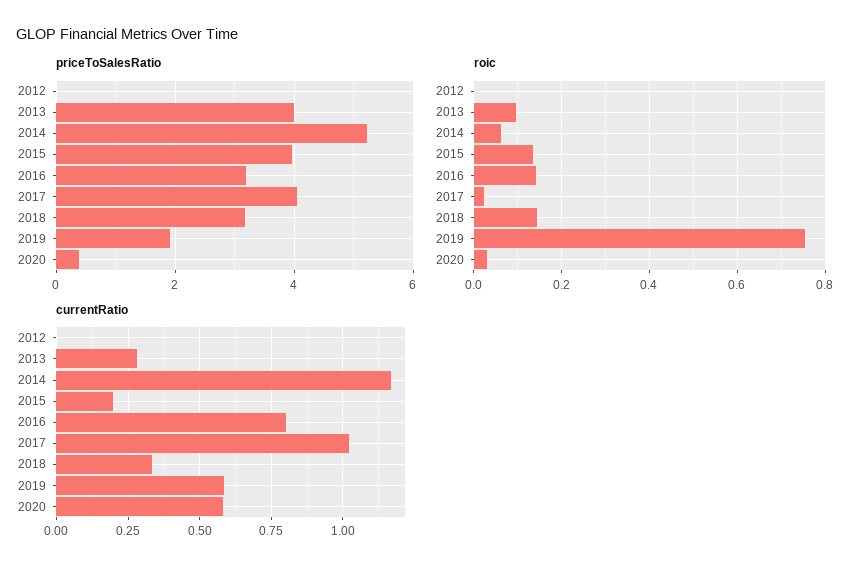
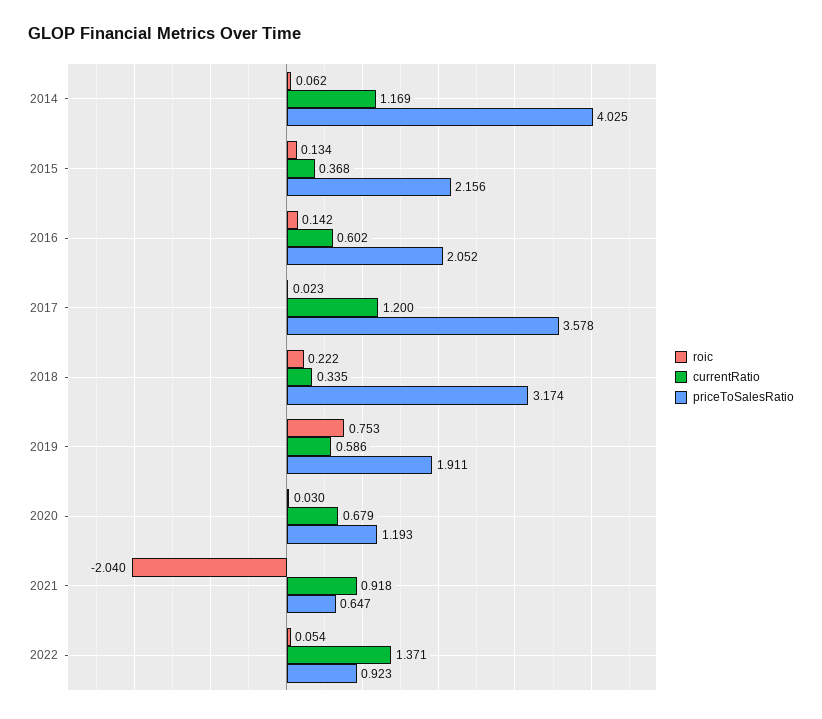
priceToSalesRatio, 2012: 0 -> none
priceToSalesRatio, 2013: 4 -> none
priceToSalesRatio, 2014: 5.2 -> 4.025
priceToSalesRatio, 2015: 4 -> 2.156
priceToSalesRatio, 2016: 3.2 -> 2.052
priceToSalesRatio, 2017: 4 -> 3.578
priceToSalesRatio, 2020: 0.4 -> 1.193
roic, 2012: 0 -> none
roic, 2013: 0.1 -> none
roic, 2018: 0.14 -> 0.222
currentRatio, 2012: 0 -> none
currentRatio, 2013: 0.275 -> none
currentRatio, 2015: 0.2 -> 0.368
currentRatio, 2016: 0.8 -> 0.602
currentRatio, 2017: 1.025 -> 1.2
currentRatio, 2020: 0.575 -> 0.679
roic, 2021: none -> -2.04
currentRatio, 2021: none -> 0.918
priceToSalesRatio, 2021: none -> 0.647
roic, 2022: none -> 0.054
currentRatio, 2022: none -> 1.371
priceToSalesRatio, 2022: none -> 0.923

